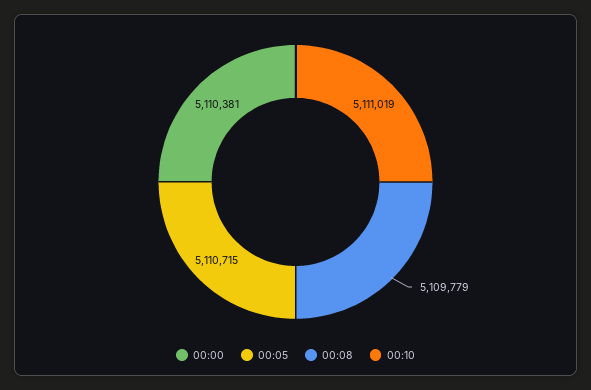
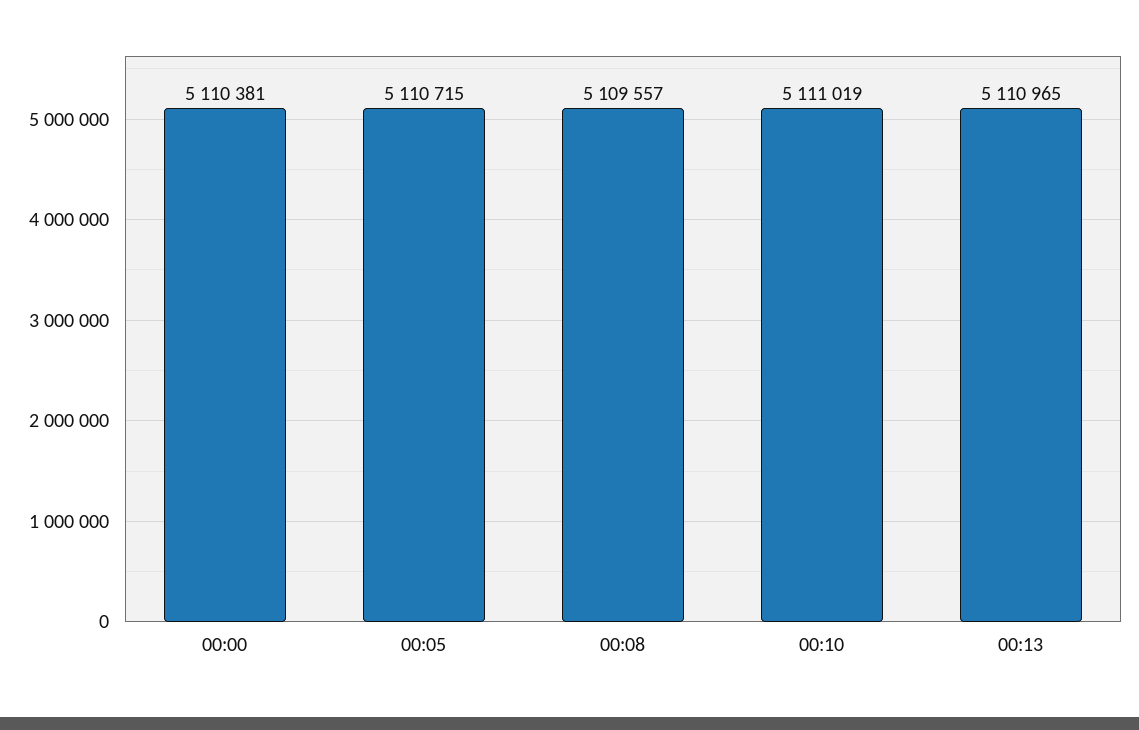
00:08: 5109779 -> 5109557
00:13: none -> 5110965

